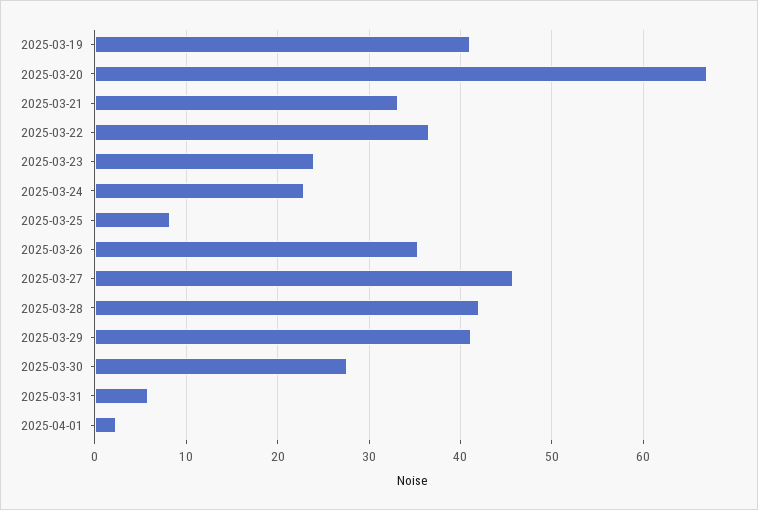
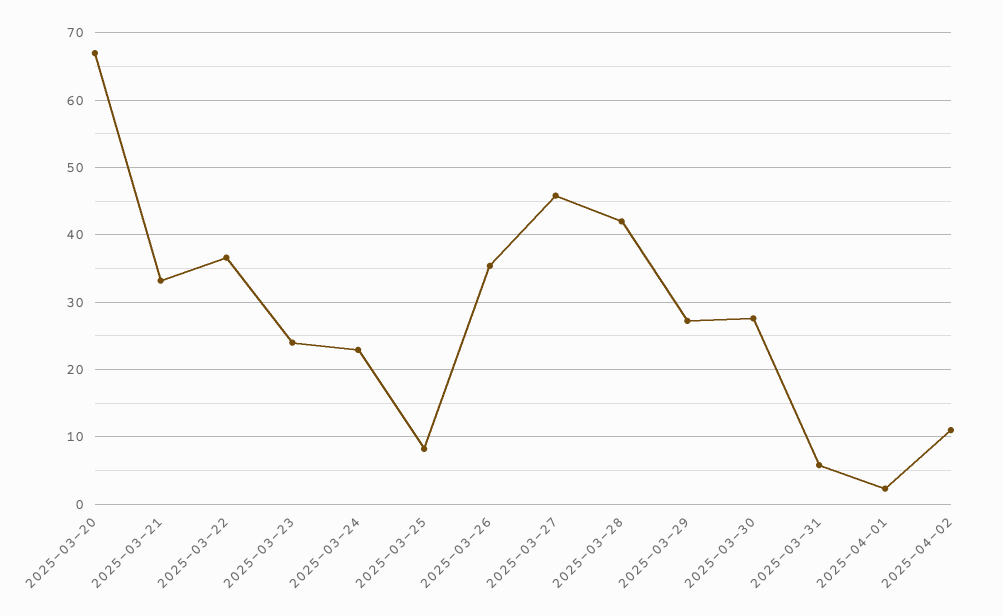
2025-03-19: 41 -> none
2025-03-29: 41 -> 27
2025-04-02: none -> 11

